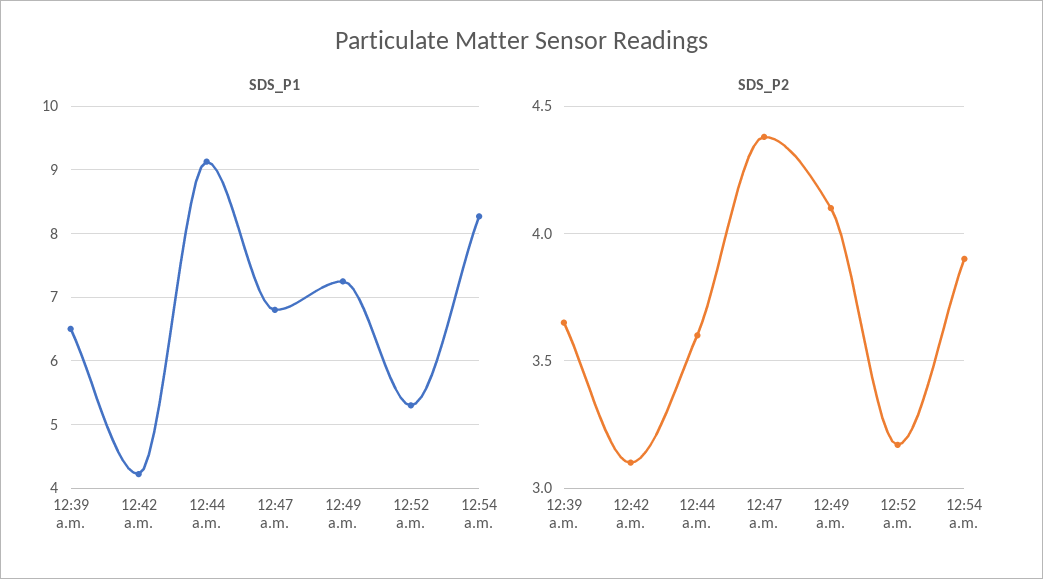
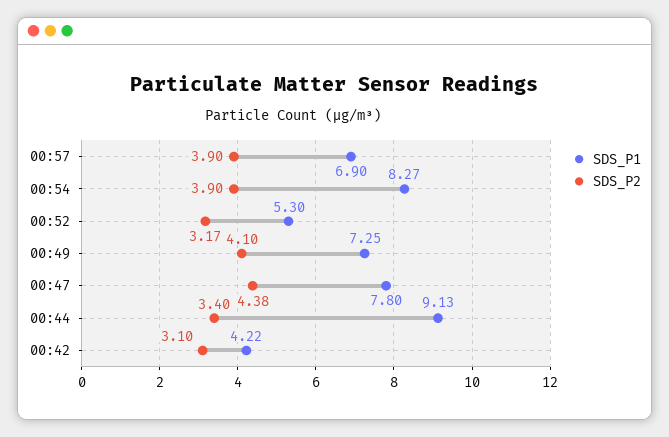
SDS_P1, 12:39 a.m.: 6.5 -> none
SDS_P1, 12:47 a.m.: 6.8 -> 7.8
SDS_P2, 12:39 a.m.: 3.65 -> none
SDS_P2, 12:44 a.m.: 3.6 -> 3.4
SDS_P1, 00:57: none -> 6.9
SDS_P2, 00:57: none -> 3.9

